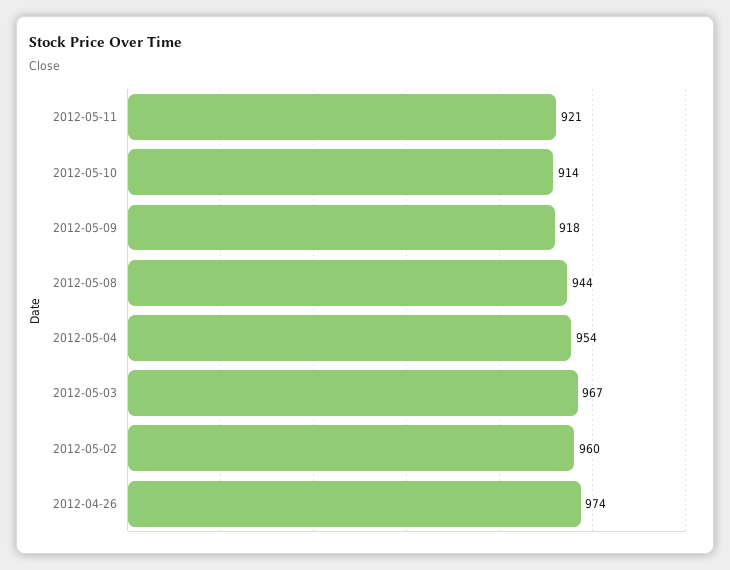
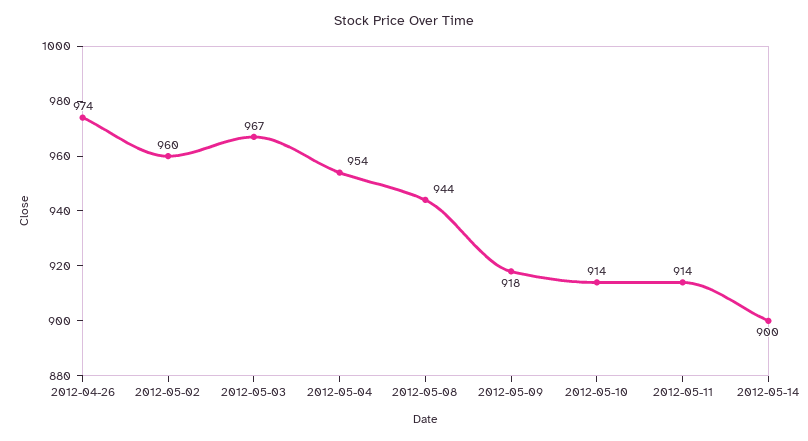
2012-05-11: 921 -> 914
2012-05-14: none -> 900

